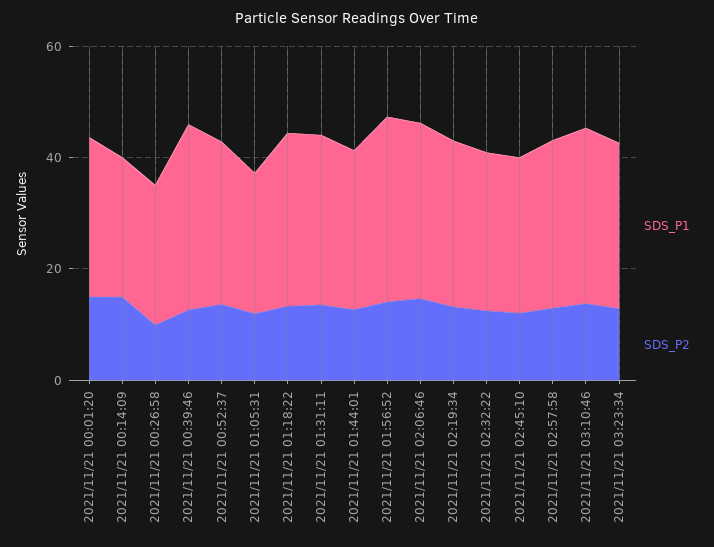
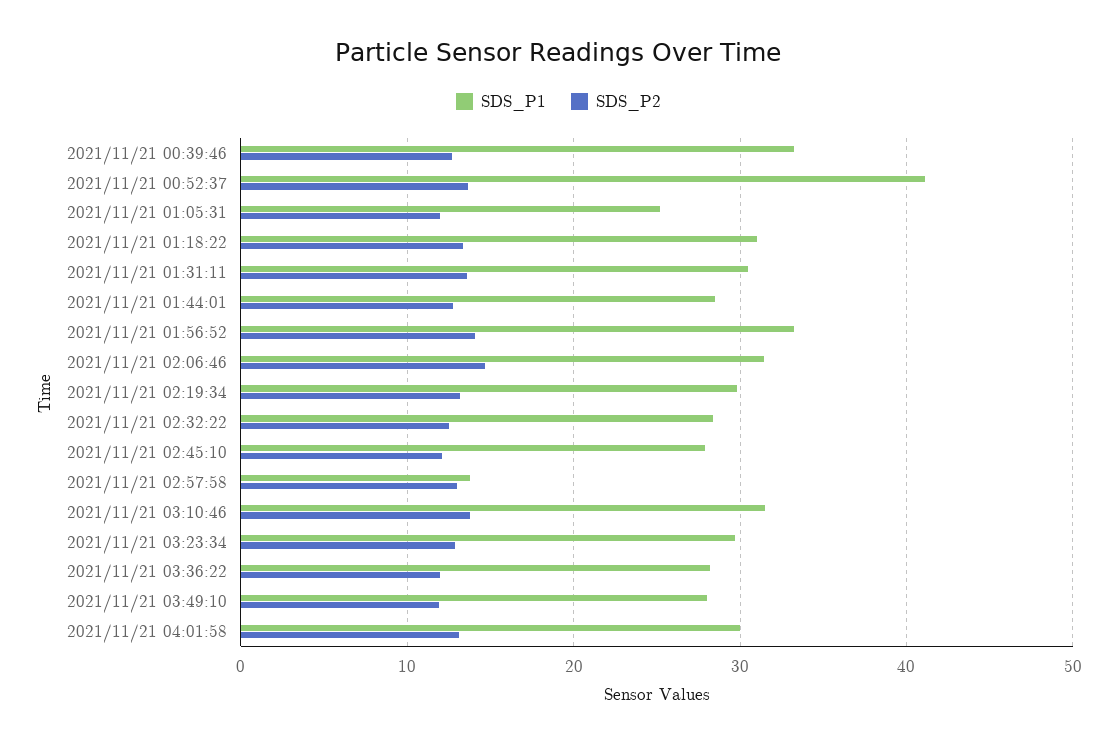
SDS_P1, 2021/11/21 00:01:20: 30 -> none
SDS_P2, 2021/11/21 00:01:20: 15 -> none
SDS_P1, 2021/11/21 00:14:09: 25 -> none
SDS_P2, 2021/11/21 00:14:09: 15 -> none
SDS_P1, 2021/11/21 00:26:58: 25 -> none
SDS_P2, 2021/11/21 00:26:58: 10 -> none
SDS_P1, 2021/11/21 00:52:37: 30 -> 41
SDS_P1, 2021/11/21 02:57:58: 30 -> 14
SDS_P1, 2021/11/21 03:36:22: none -> 28
SDS_P2, 2021/11/21 03:36:22: none -> 12
SDS_P1, 2021/11/21 03:49:10: none -> 28
SDS_P2, 2021/11/21 03:49:10: none -> 12
SDS_P1, 2021/11/21 04:01:58: none -> 30
SDS_P2, 2021/11/21 04:01:58: none -> 13

